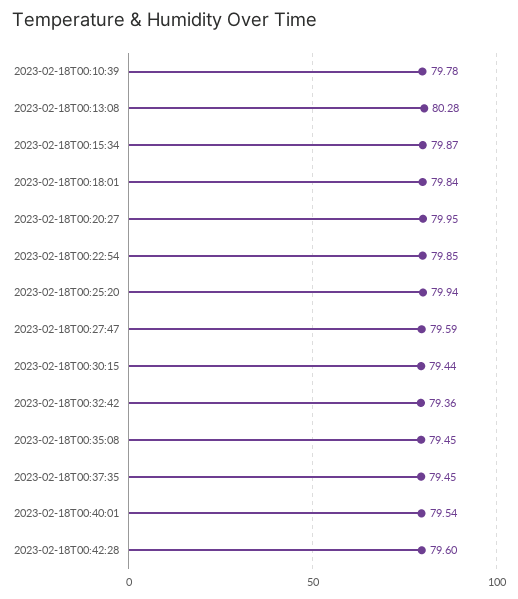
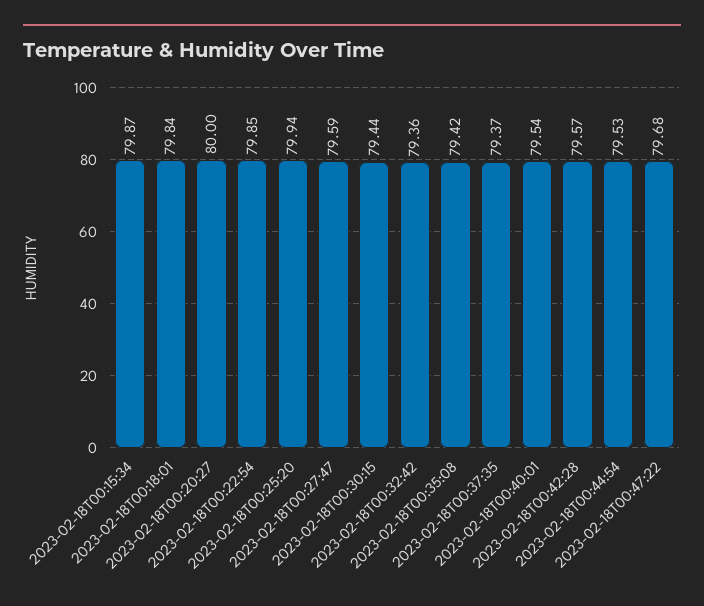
2023-02-18T00:10:39: 79.78 -> none
2023-02-18T00:13:08: 80.28 -> none
2023-02-18T00:20:27: 79.95 -> 80
2023-02-18T00:35:08: 79.45 -> 79.42
2023-02-18T00:37:35: 79.45 -> 79.37
2023-02-18T00:42:28: 79.6 -> 79.57
2023-02-18T00:44:54: none -> 79.53
2023-02-18T00:47:22: none -> 79.68

